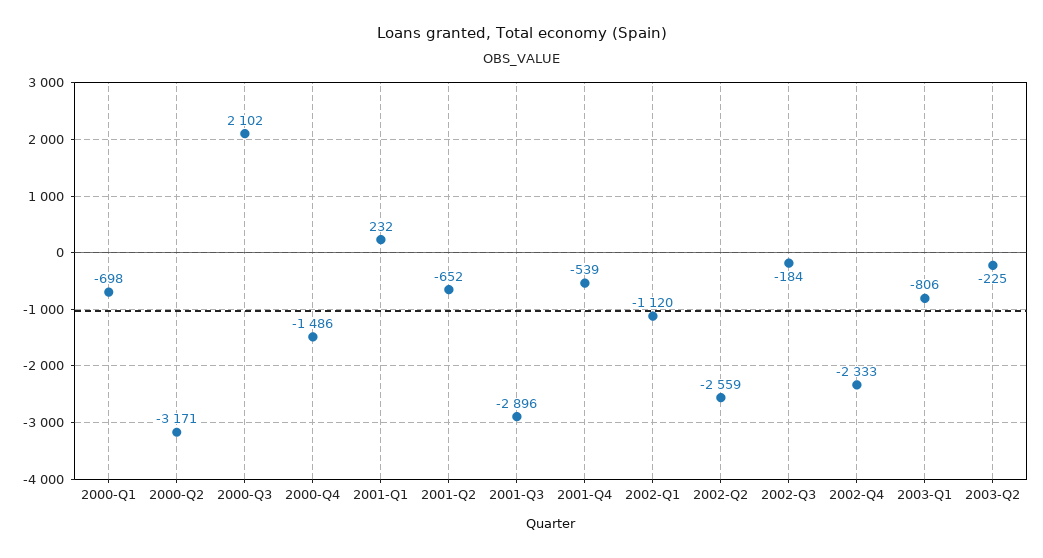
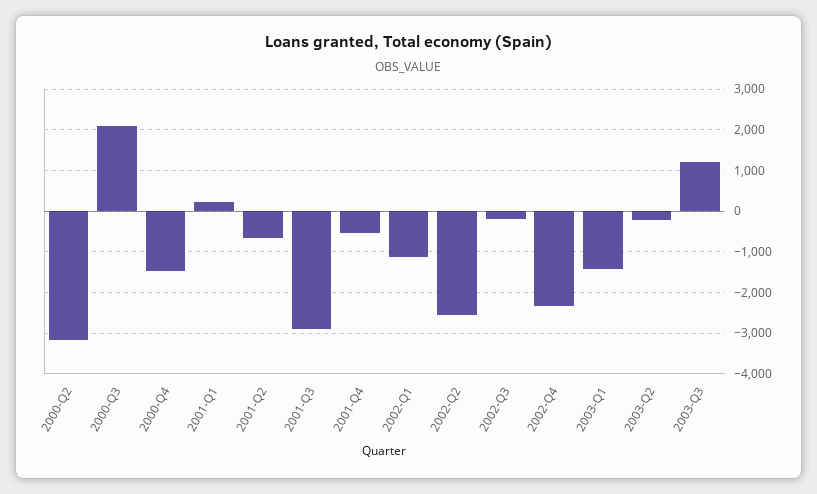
2000-Q1: -698 -> none
2003-Q1: -806 -> -1400
2003-Q3: none -> 1200

